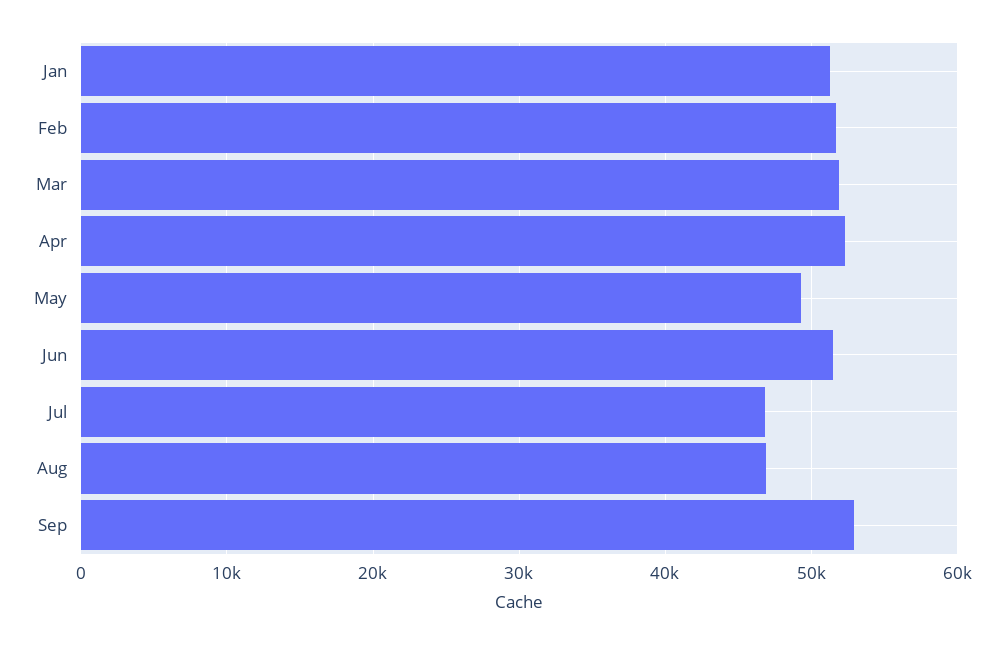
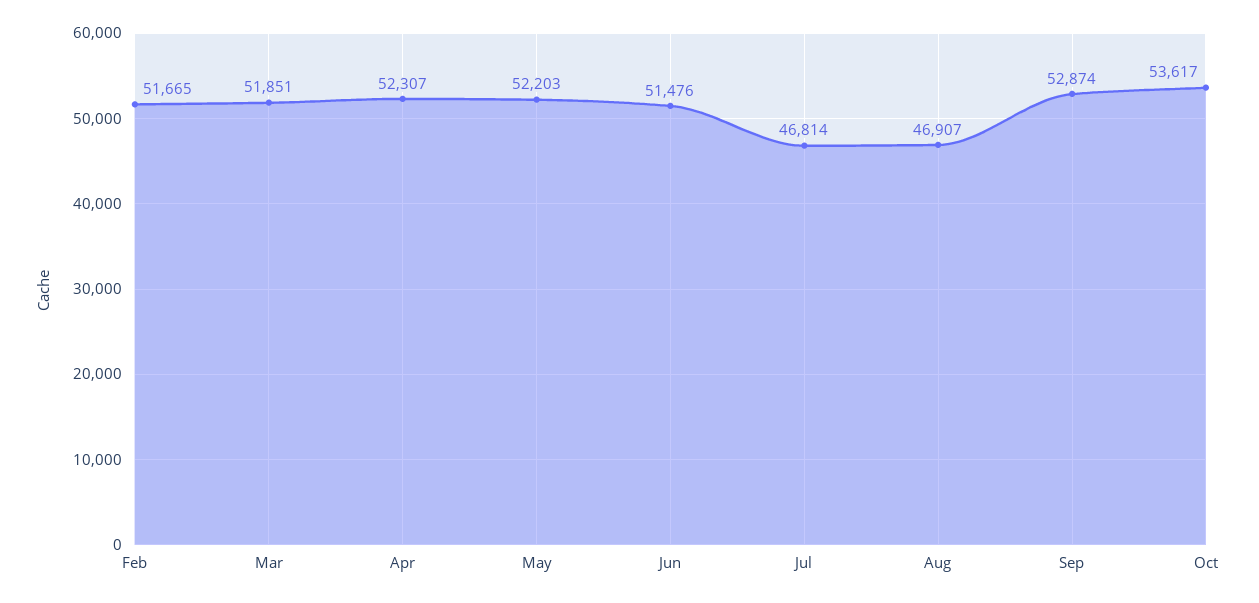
Jan: 51000 -> none
May: 49000 -> 52203
Oct: none -> 53617

